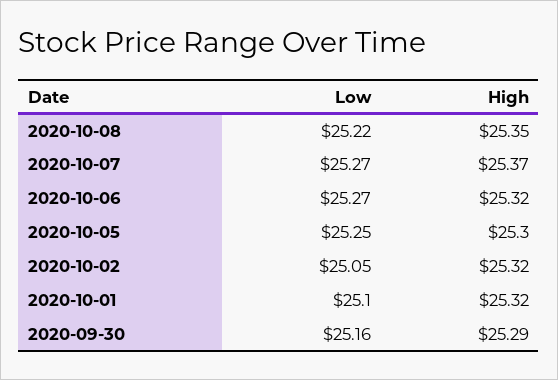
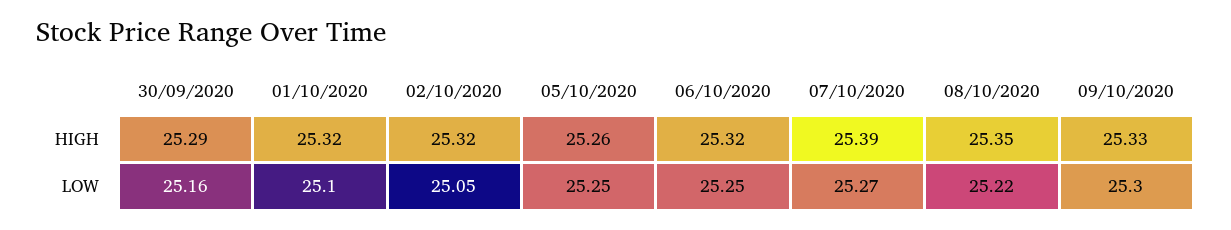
High, 2020-10-07: 25.37 -> 25.39
Low, 2020-10-06: 25.27 -> 25.25
High, 2020-10-05: 25.3 -> 25.26
High, 09/10/2020: none -> 25.33
Low, 09/10/2020: none -> 25.3

